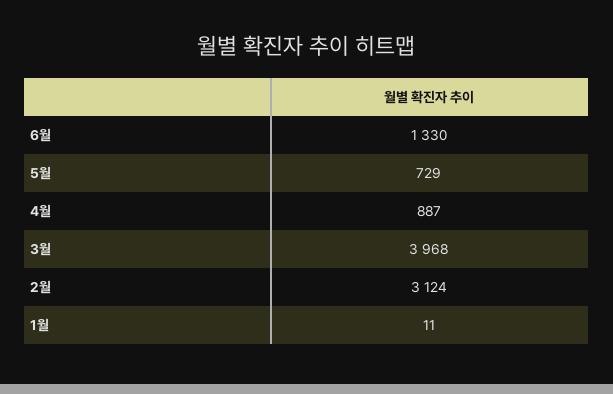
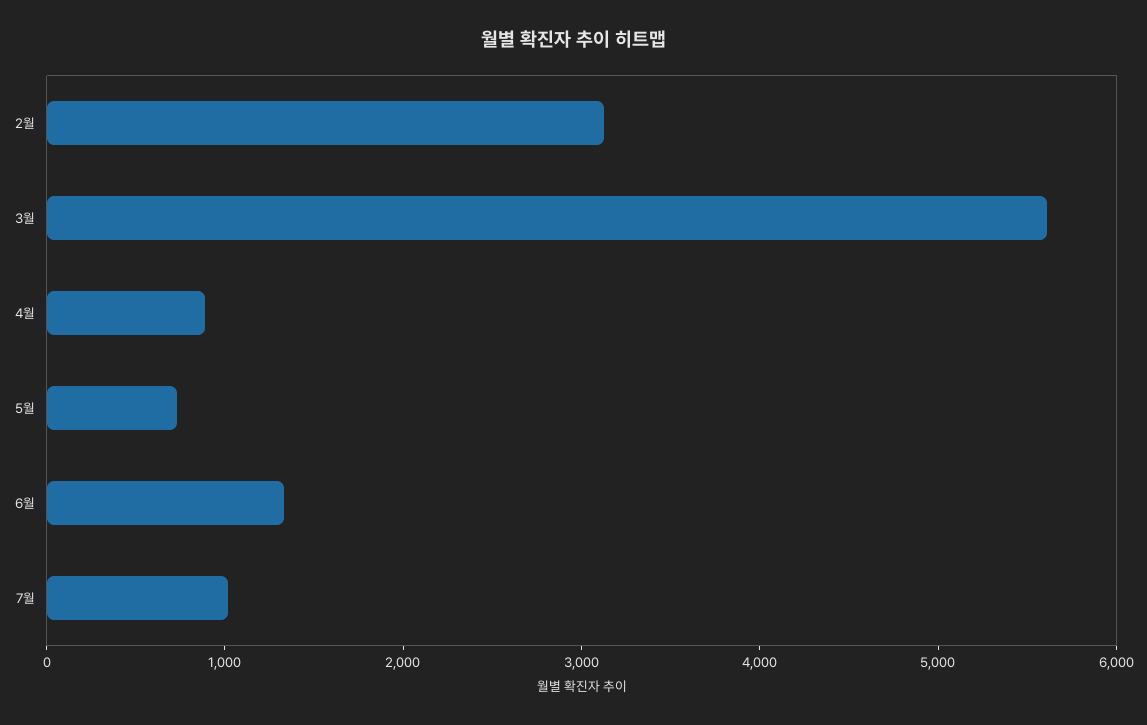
3월: 3968 -> 5600
1월: 11 -> none
7월: none -> 1000

